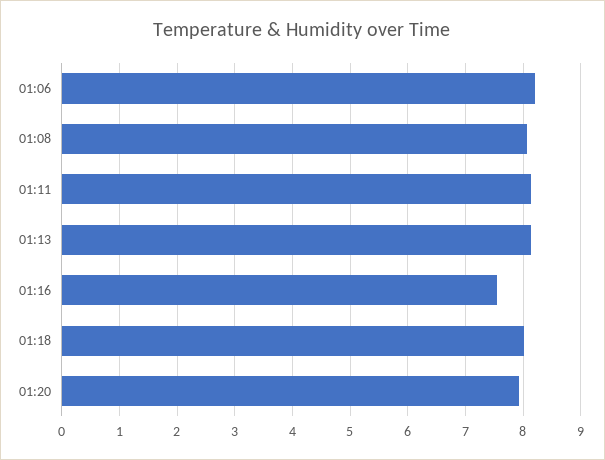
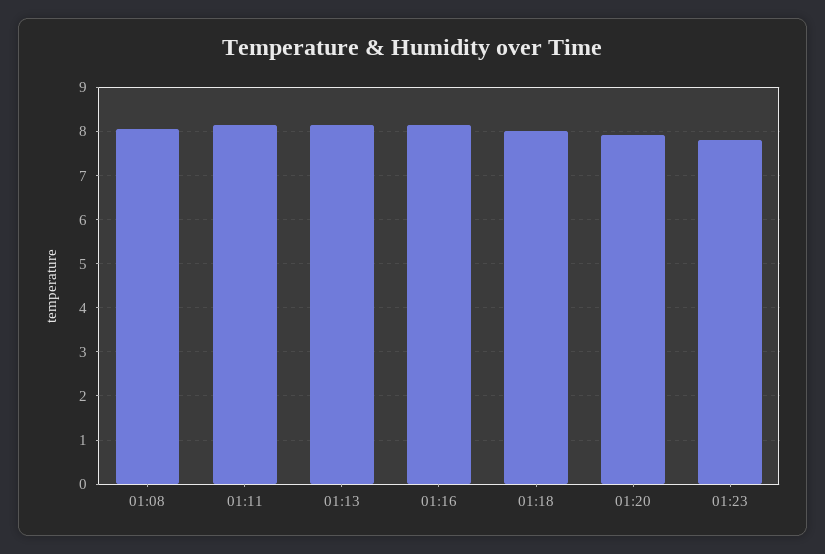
01:06: 8.2 -> none
01:16: 7.6 -> 8.2
01:23: none -> 7.8

